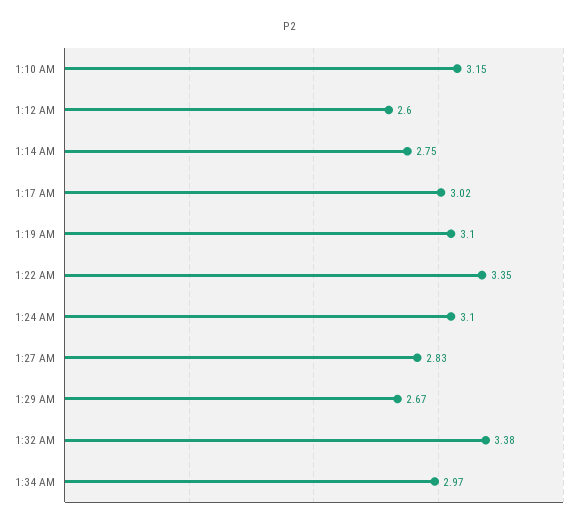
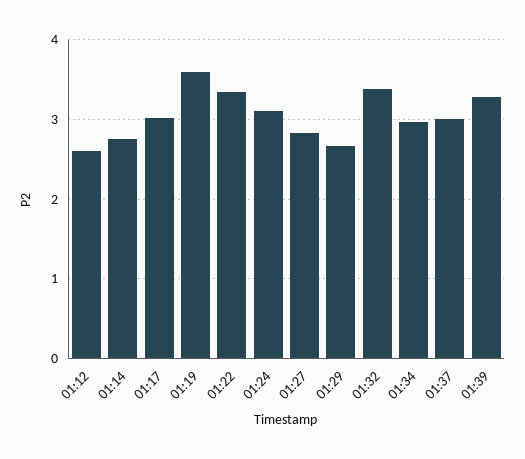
1:10 AM: 3.15 -> none
1:19 AM: 3.1 -> 3.6
01:37: none -> 3
01:39: none -> 3.3

